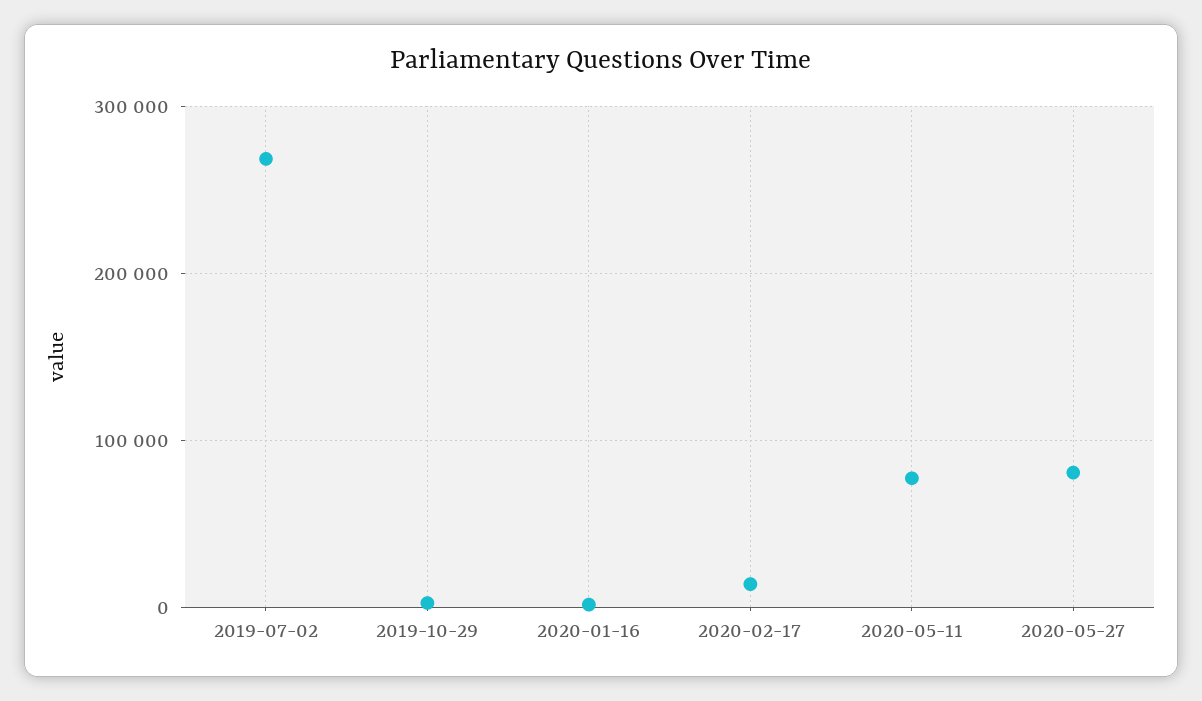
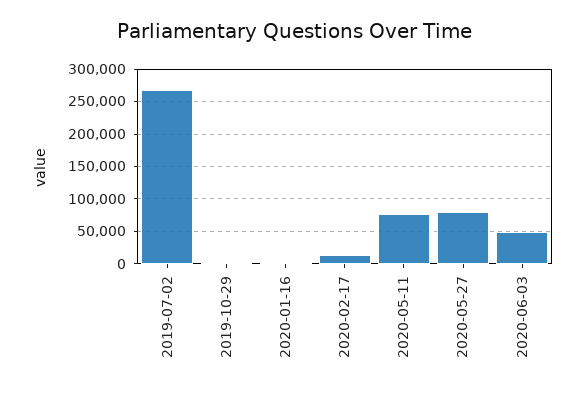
2020-06-03: none -> 50000

